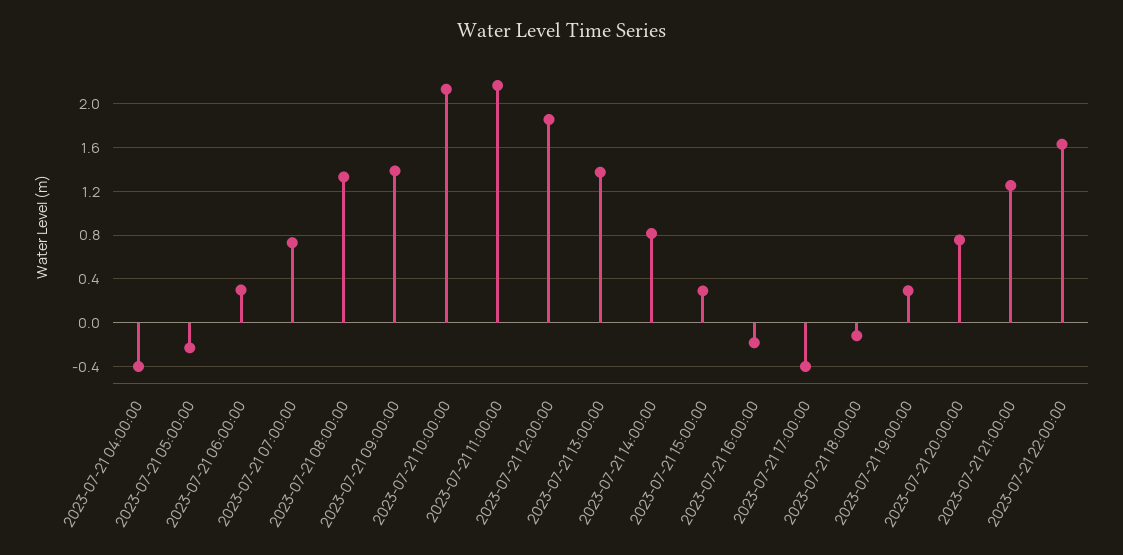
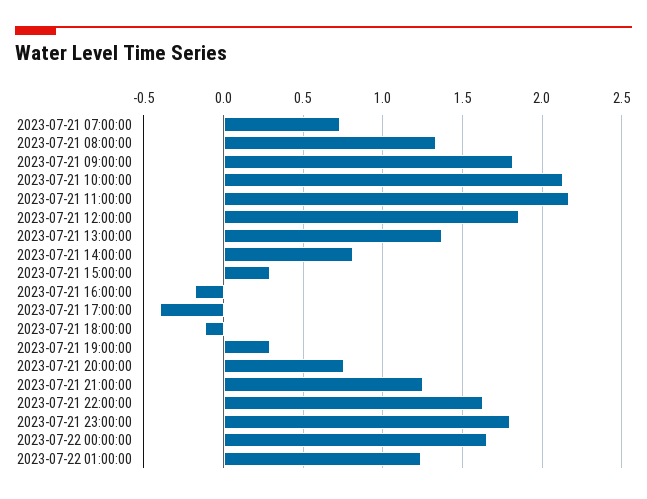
2023-07-21 04:00:00: -0.4 -> none
2023-07-21 05:00:00: -0.2 -> none
2023-07-21 06:00:00: 0.3 -> none
2023-07-21 09:00:00: 1.4 -> 1.8
2023-07-21 23:00:00: none -> 1.8
2023-07-22 00:00:00: none -> 1.65
2023-07-22 01:00:00: none -> 1.25

